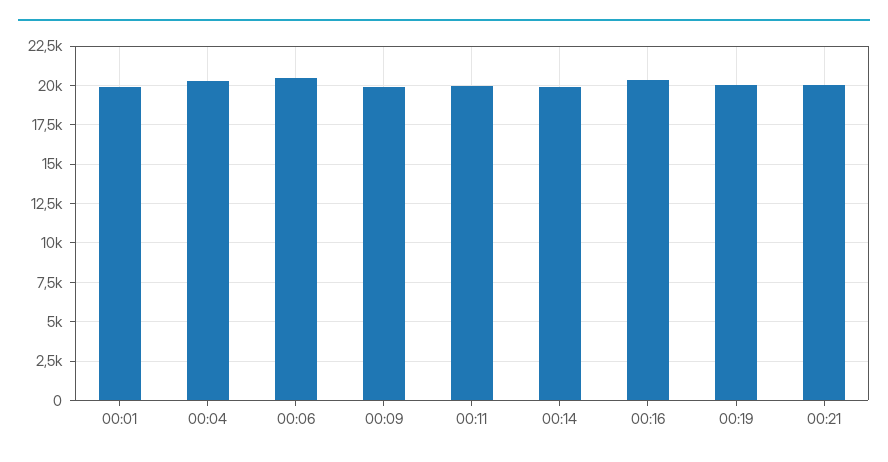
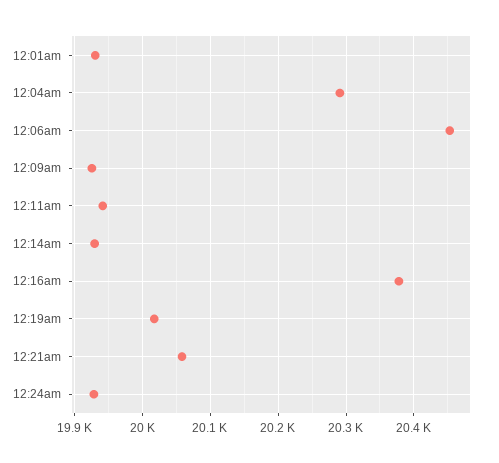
12:24am: none -> 19930

